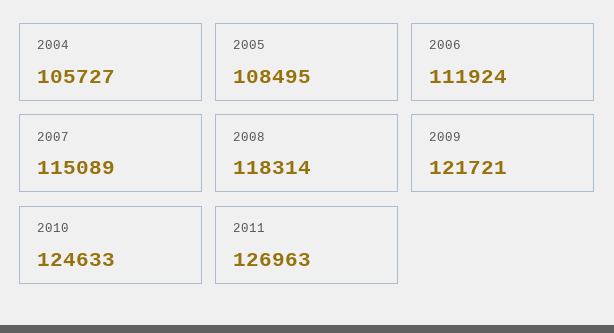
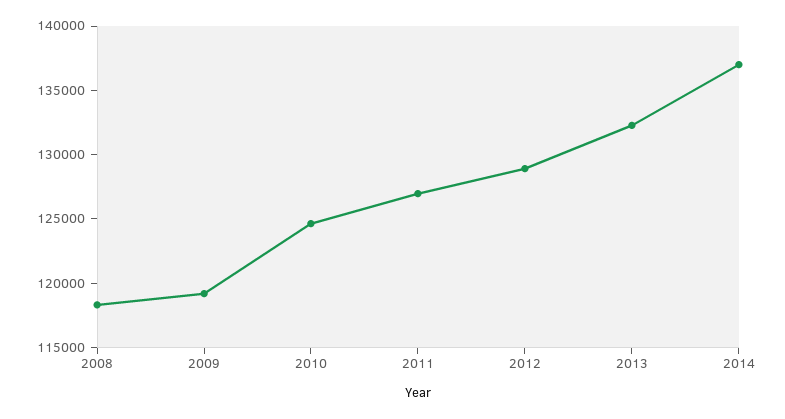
2004: 105727 -> none
2005: 108495 -> none
2006: 111924 -> none
2007: 115089 -> none
2009: 121721 -> 119000
2012: none -> 129000
2013: none -> 132000
2014: none -> 137000

